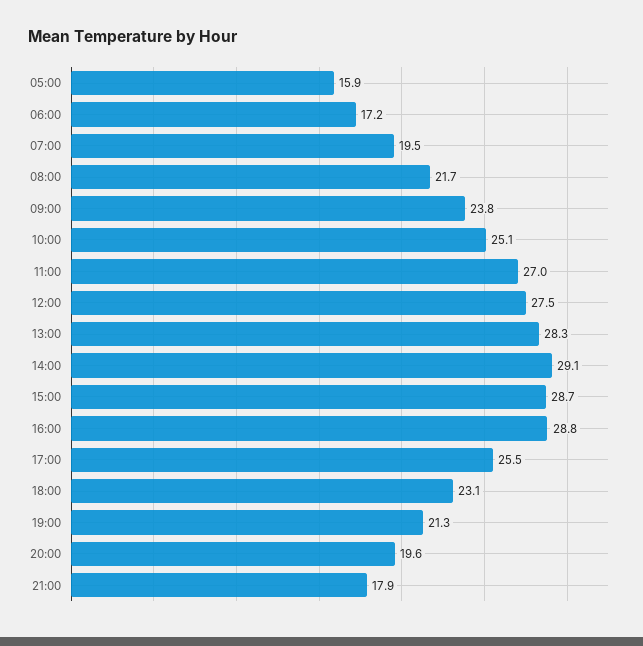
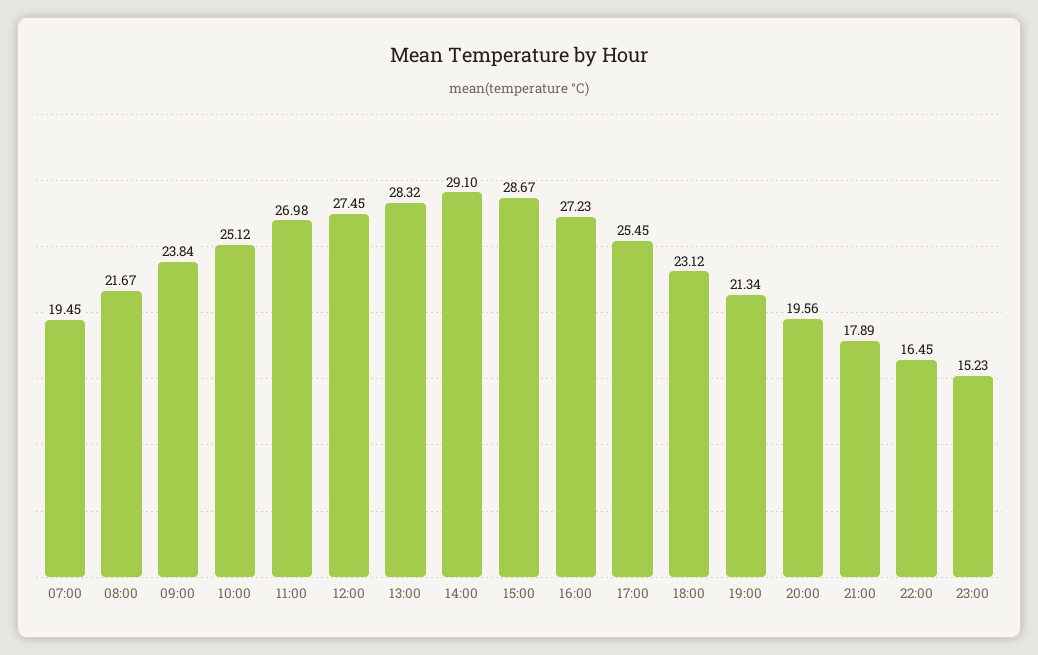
05:00: 15.9 -> none
06:00: 17.2 -> none
16:00: 28.8 -> 27.23
22:00: none -> 16.45
23:00: none -> 15.23

